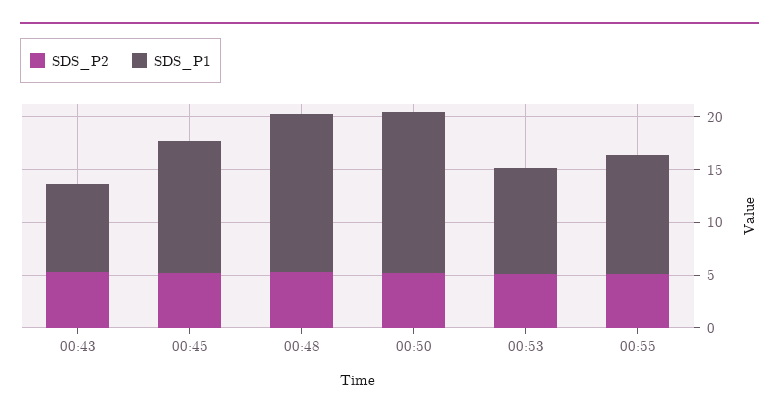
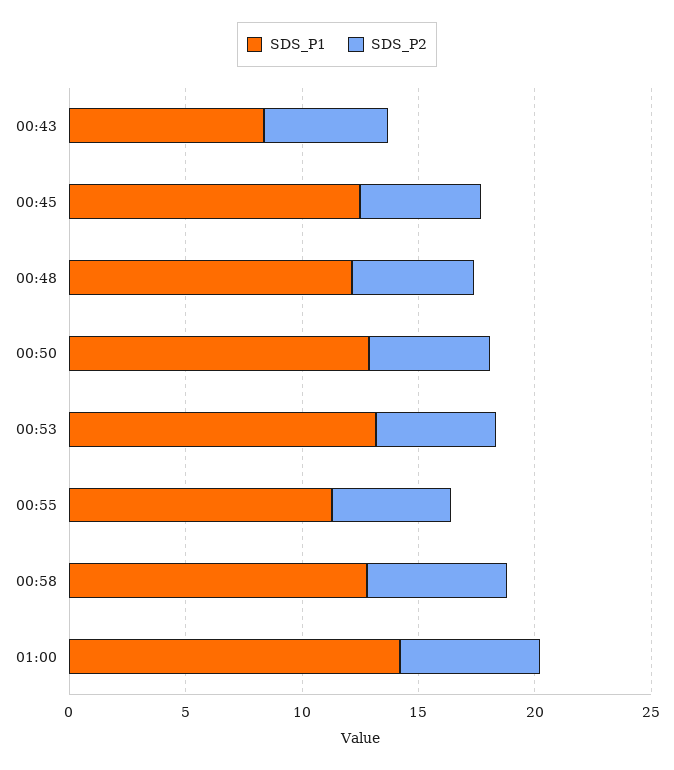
SDS_P1, 00:48: 15 -> 12
SDS_P1, 00:50: 15 -> 13
SDS_P1, 00:53: 10 -> 13
SDS_P1, 00:58: none -> 13
SDS_P2, 00:58: none -> 6
SDS_P1, 01:00: none -> 14
SDS_P2, 01:00: none -> 6

